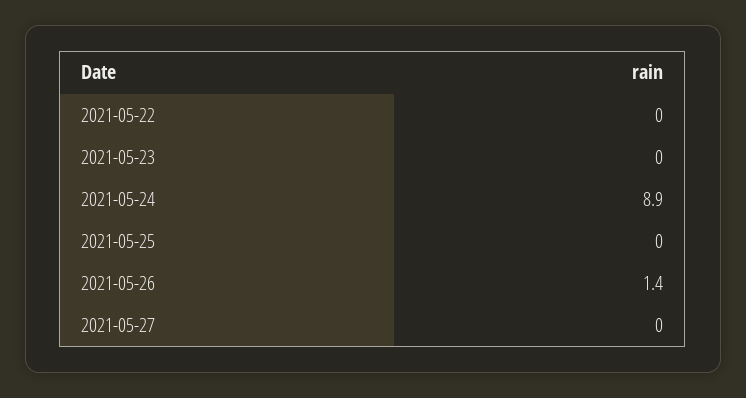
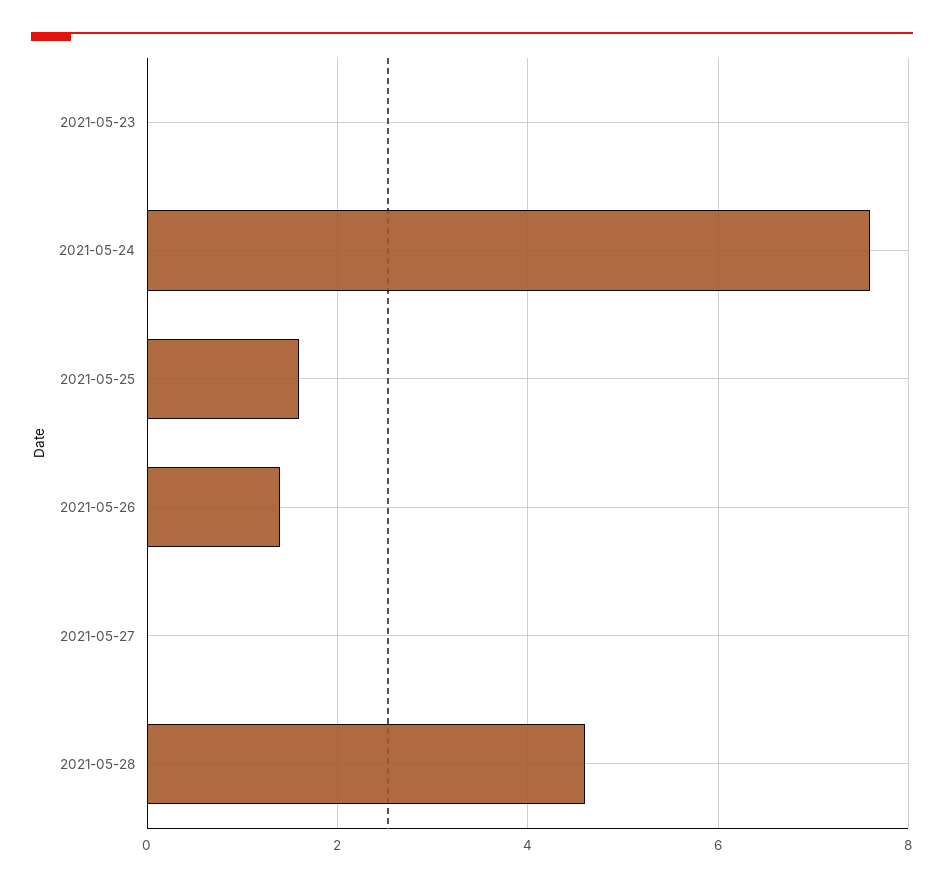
2021-05-22: 0 -> none
2021-05-24: 8.9 -> 7.5
2021-05-25: 0 -> 1.5
2021-05-28: none -> 4.5

